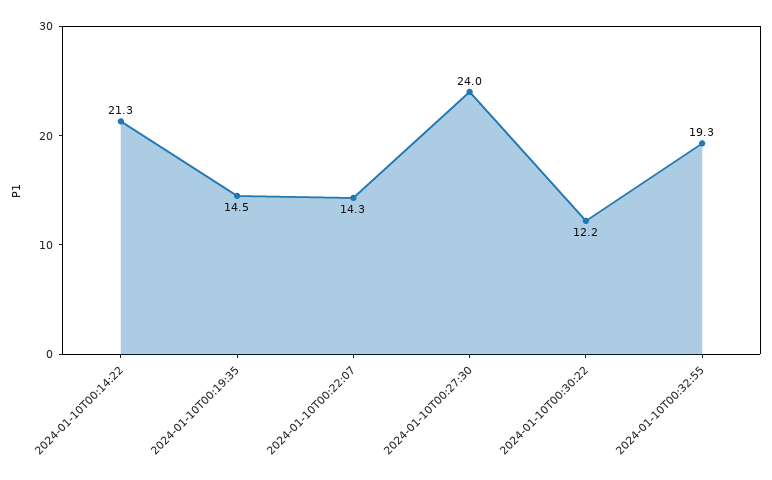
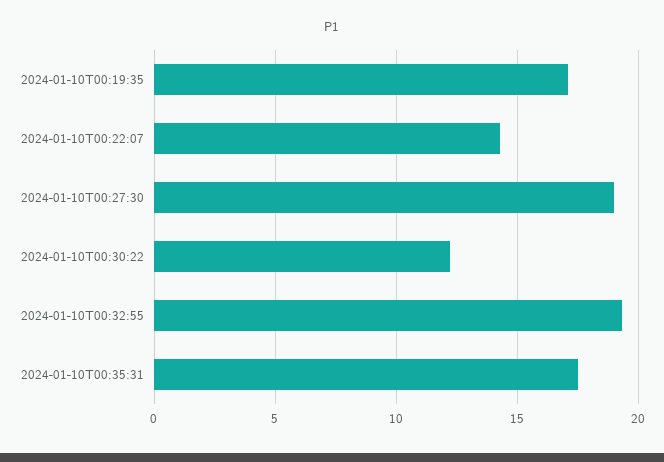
2024-01-10T00:14:22: 21.3 -> none
2024-01-10T00:19:35: 14.5 -> 17
2024-01-10T00:27:30: 24 -> 19
2024-01-10T00:35:31: none -> 17.5

